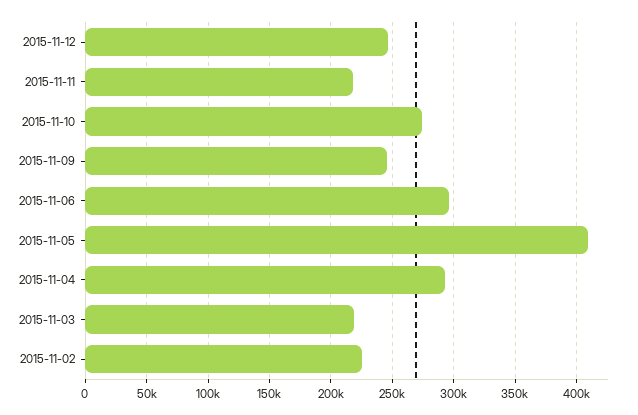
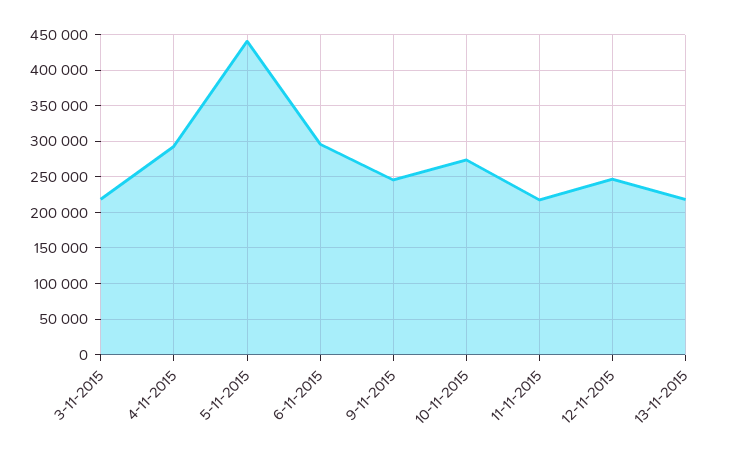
2015-11-05: 410000 -> 440000
2015-11-02: 225000 -> none
13-11-2015: none -> 220000

